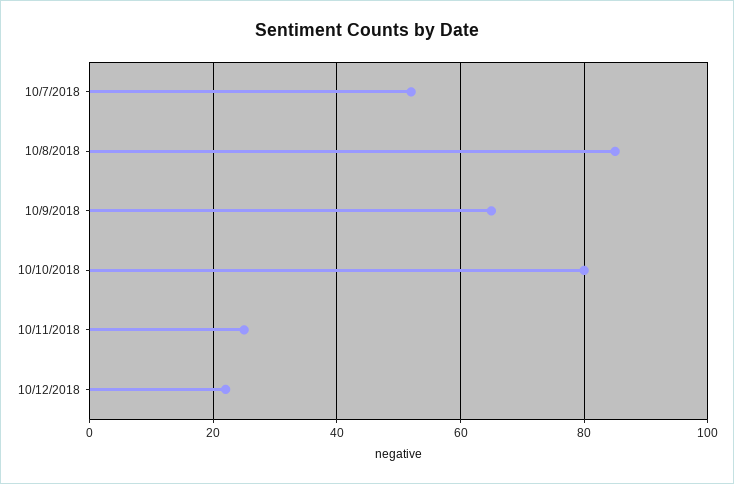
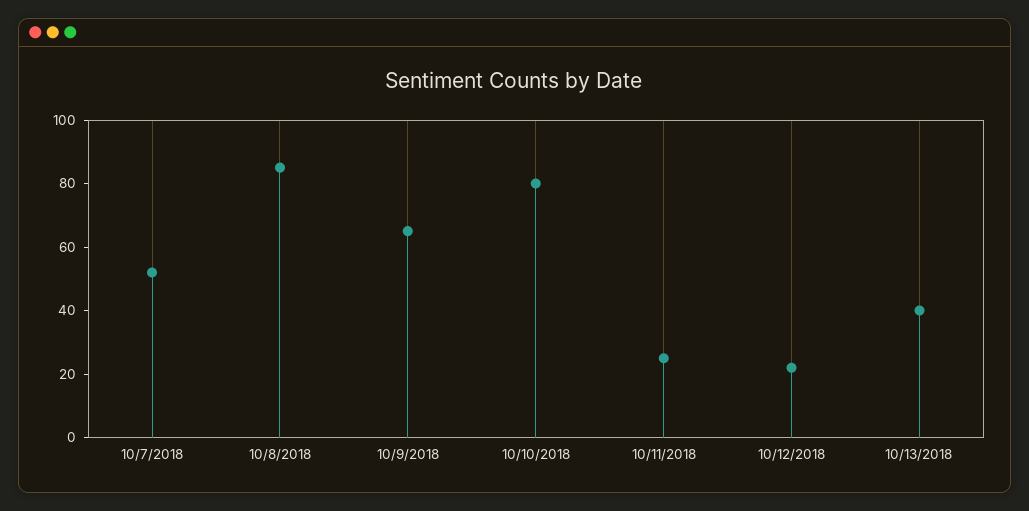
10/13/2018: none -> 40

